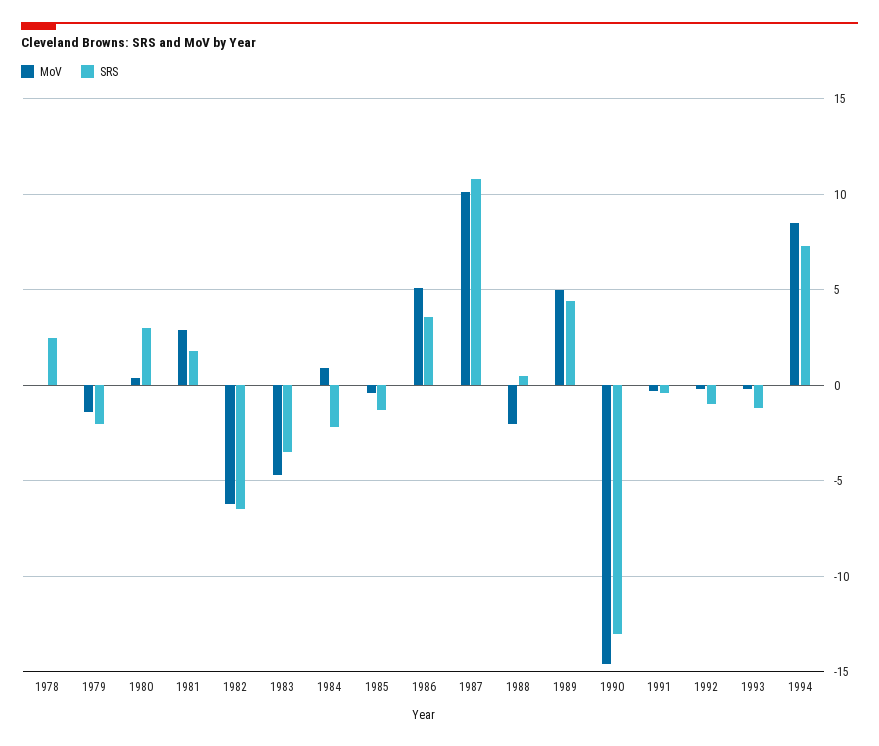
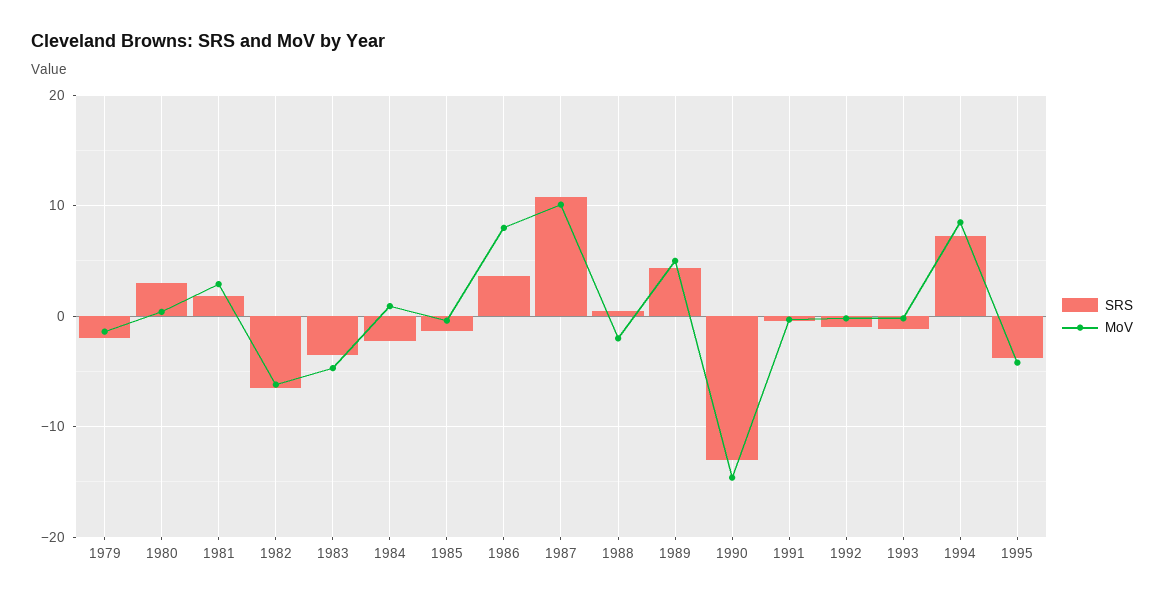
MoV, 1978: 0 -> none
SRS, 1978: 2.5 -> none
MoV, 1986: 5 -> 8
SRS, 1995: none -> -4
MoV, 1995: none -> -4

